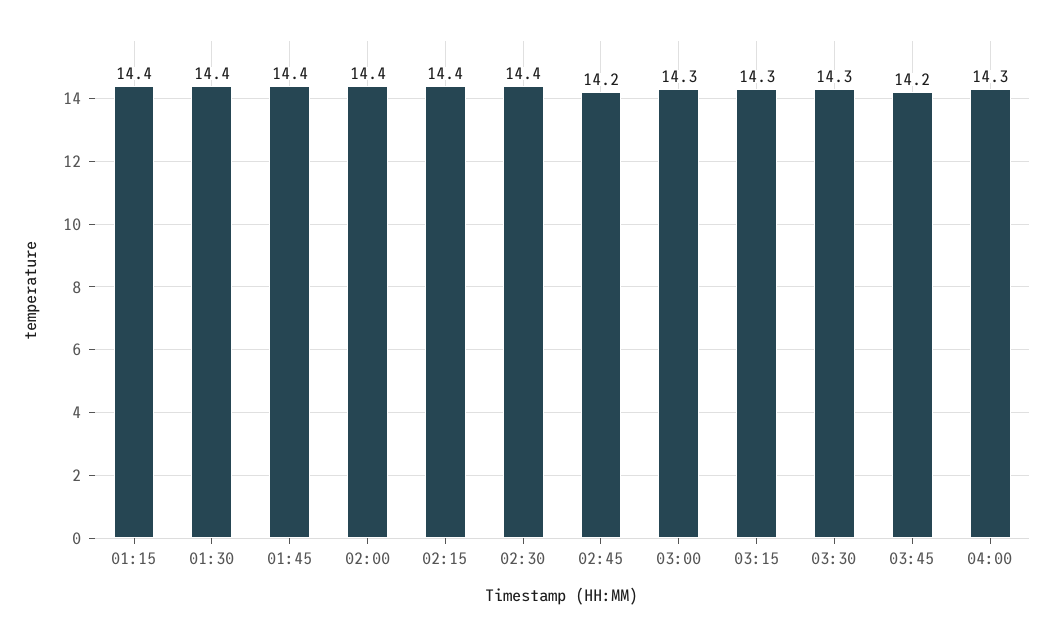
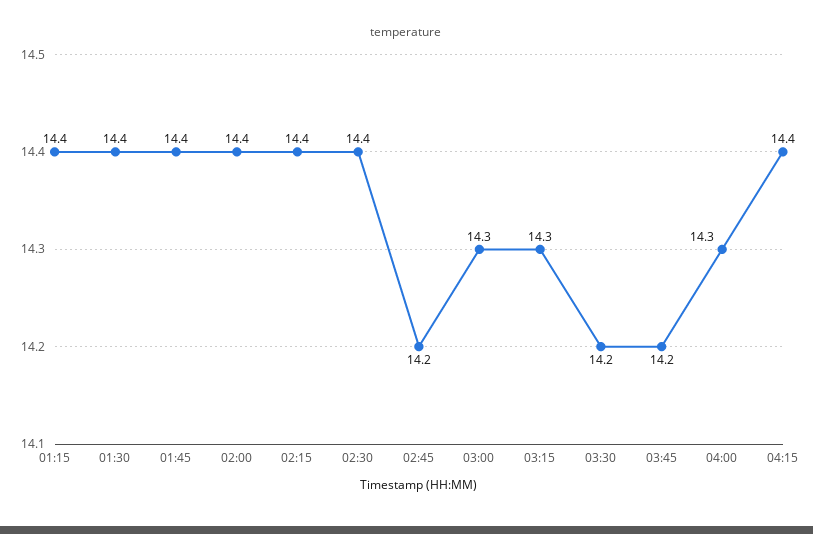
03:30: 14.3 -> 14.2
04:15: none -> 14.4

